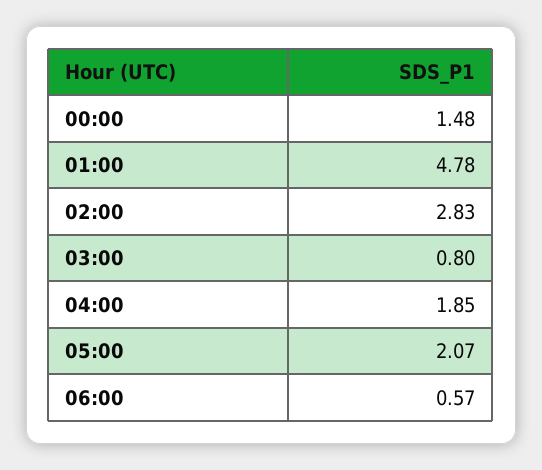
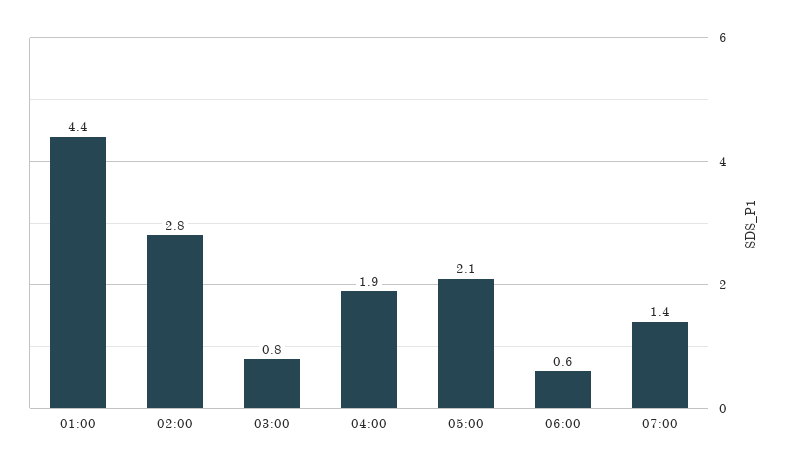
00:00: 1.48 -> none
01:00: 4.78 -> 4.4
07:00: none -> 1.4

